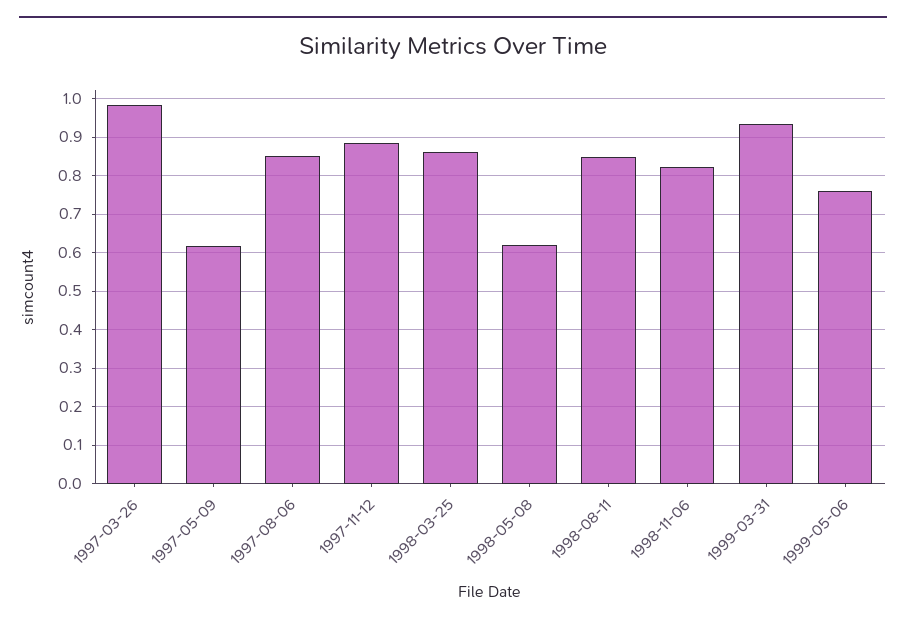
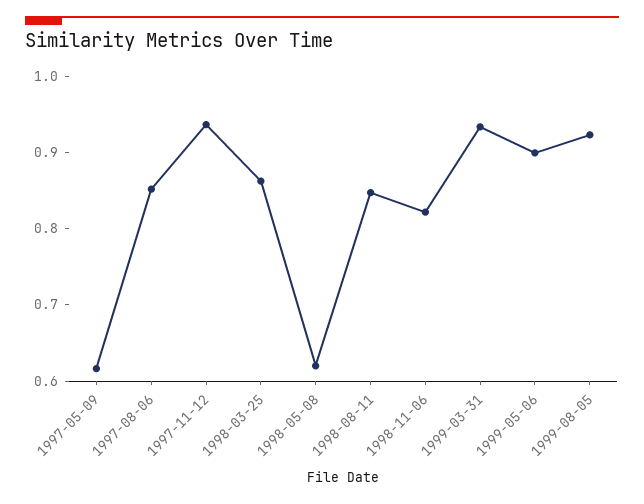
1997-03-26: 0.98 -> none
1997-11-12: 0.88 -> 0.94
1999-05-06: 0.76 -> 0.9
1999-08-05: none -> 0.92

